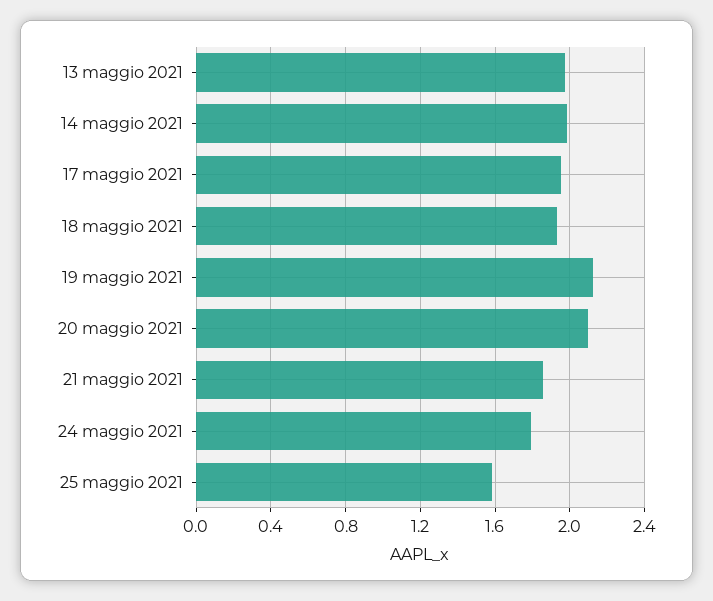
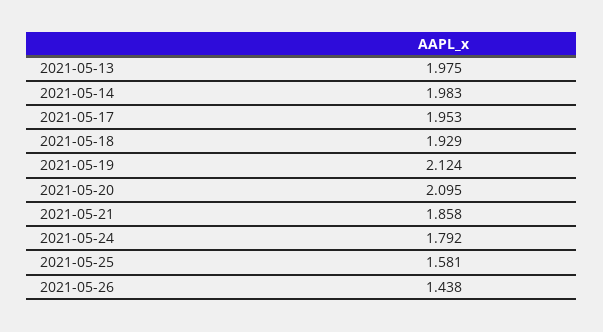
2021-05-26: none -> 1.438

